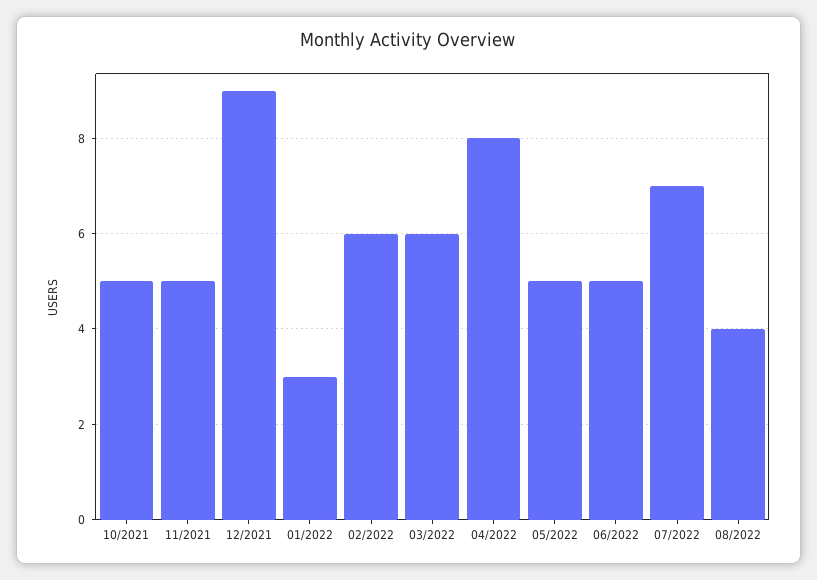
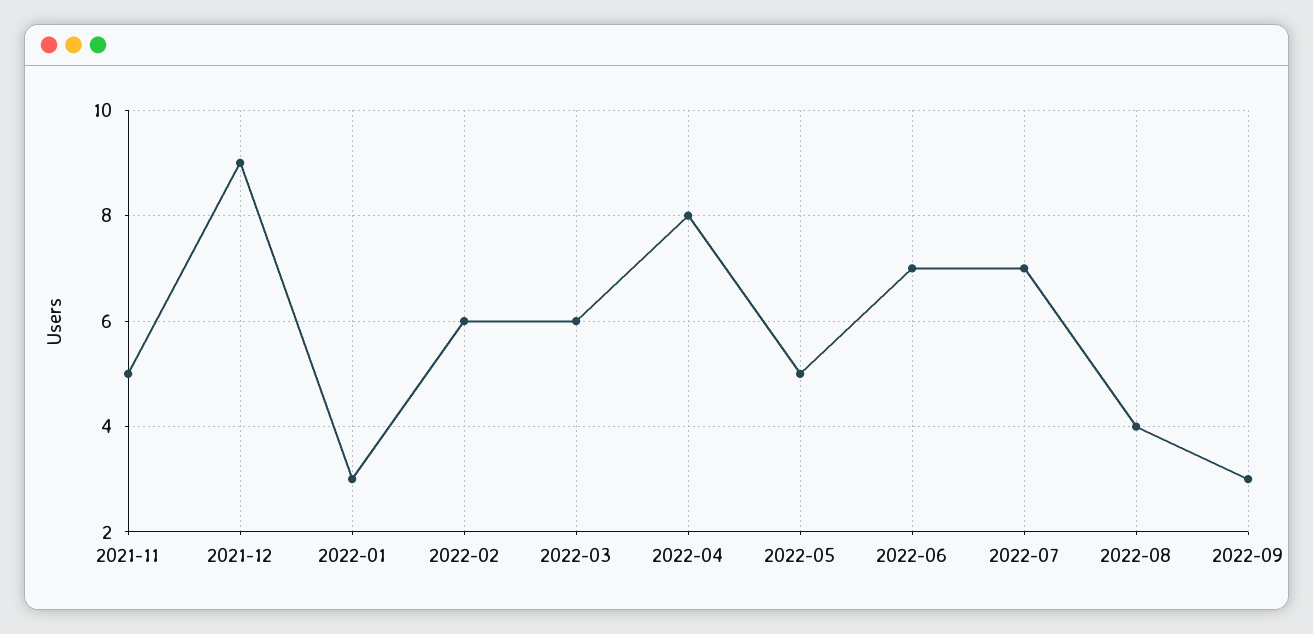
10/2021: 5 -> none
06/2022: 5 -> 7
2022-09: none -> 3

